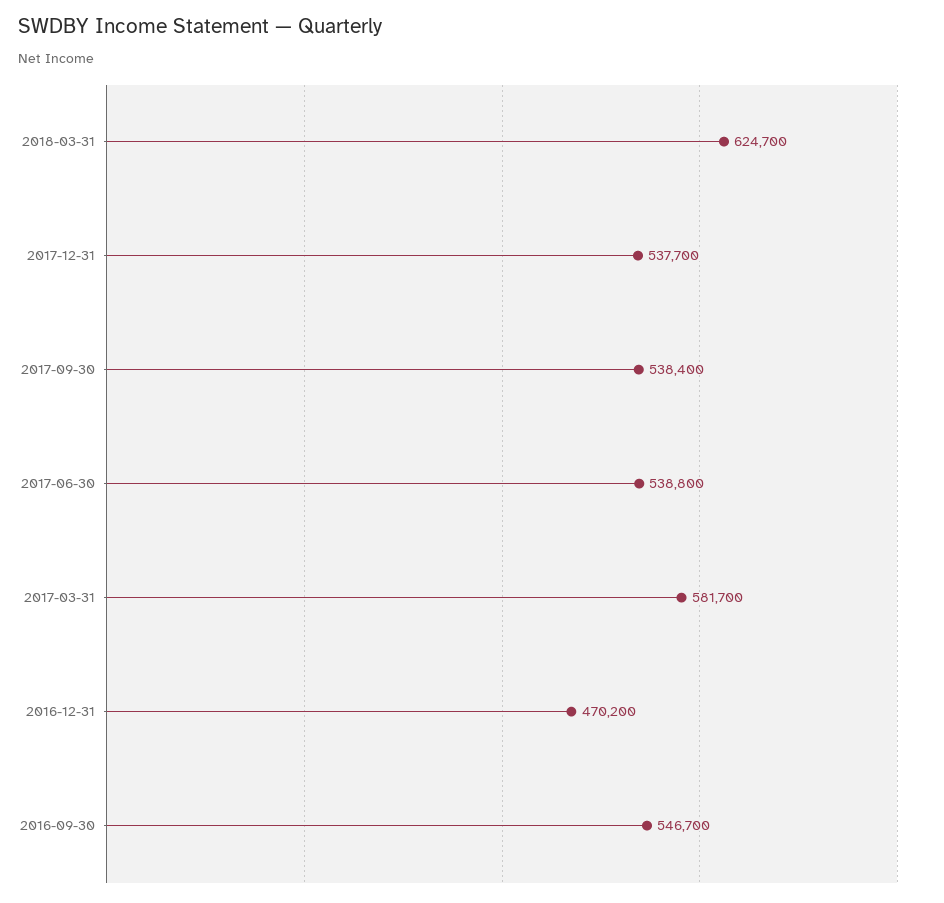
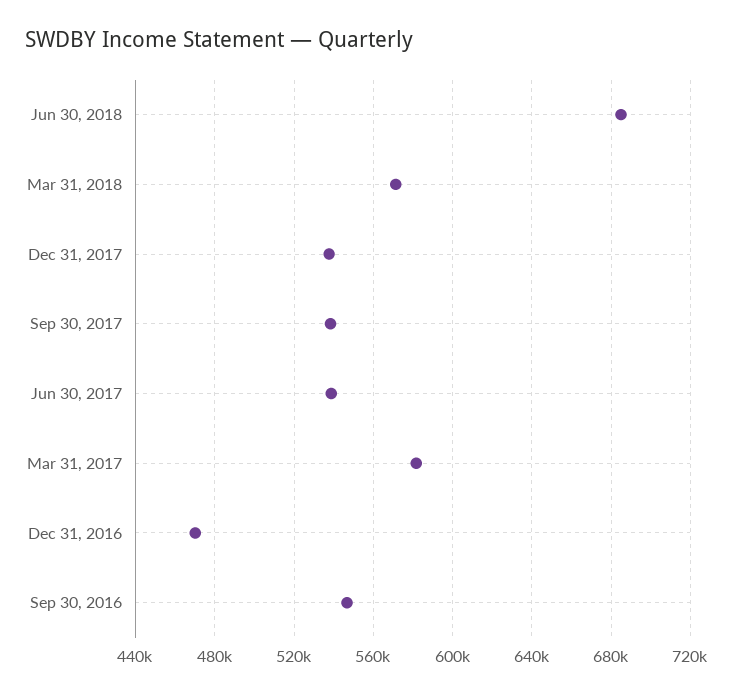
2018-03-31: 624700 -> 570000
Jun 30, 2018: none -> 685000

